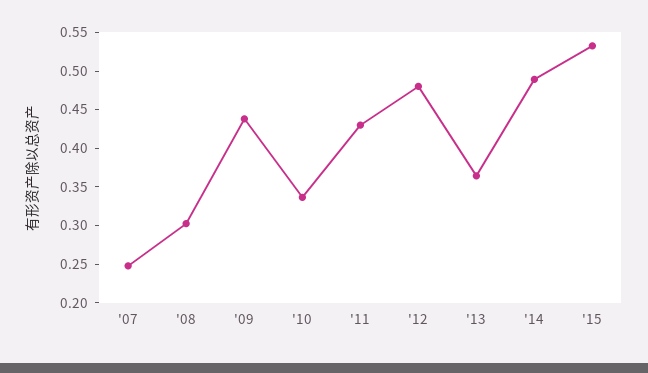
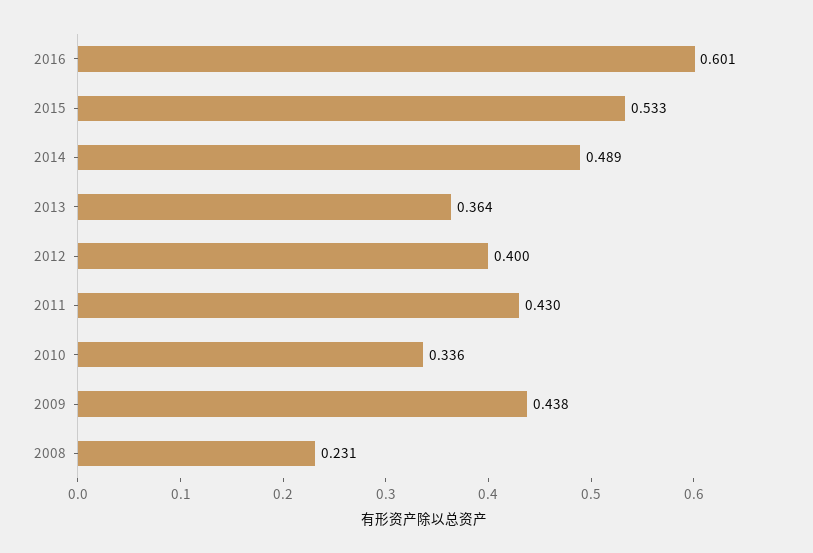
'07: 0.25 -> none
'08: 0.3 -> 0.231
'12: 0.475 -> 0.4
2016: none -> 0.601

